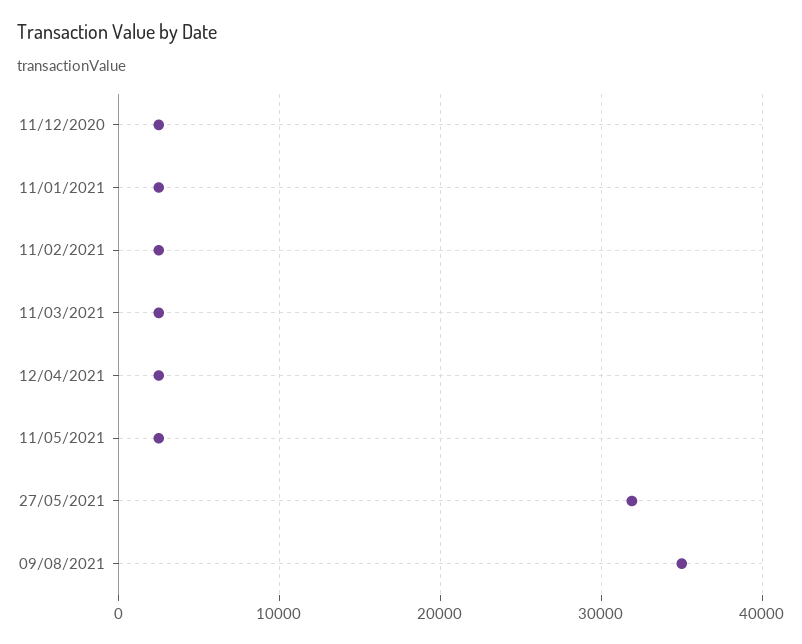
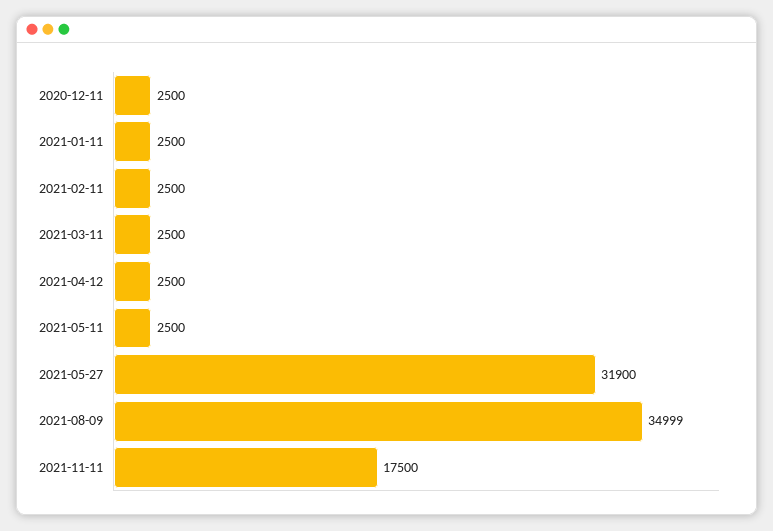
2021-11-11: none -> 17500

